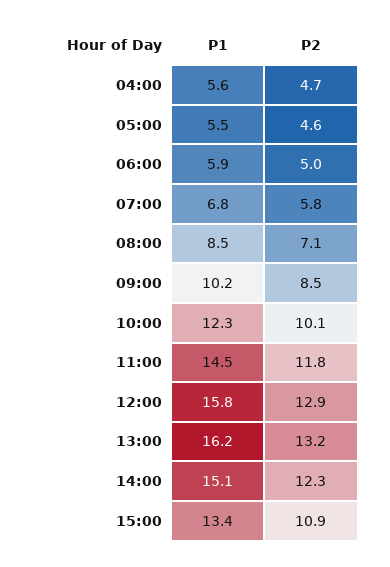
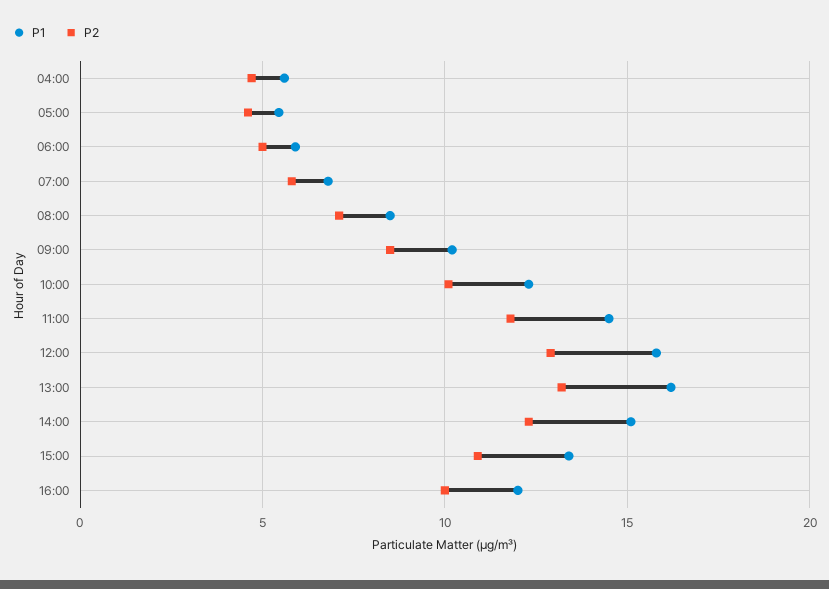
P1, 16:00: none -> 12
P2, 16:00: none -> 10

